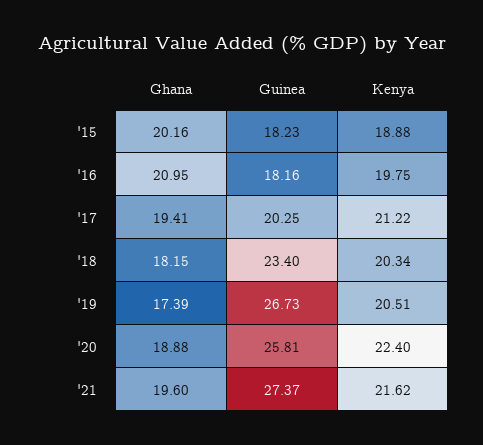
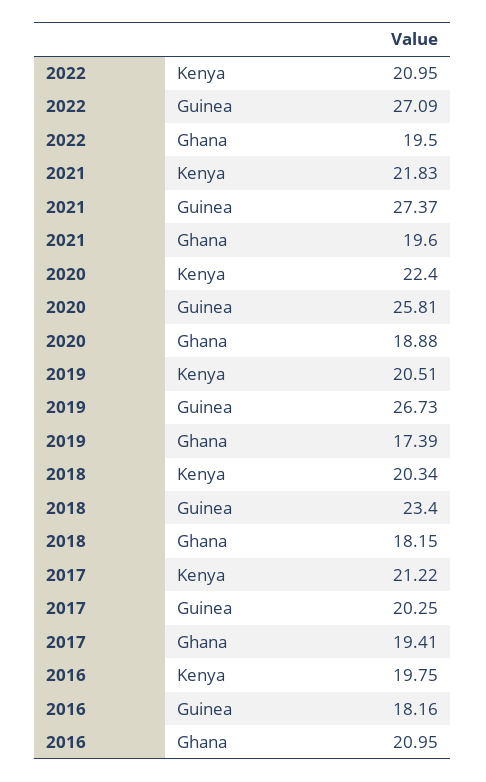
Ghana, '15: 20.16 -> none
Guinea, '15: 18.23 -> none
Kenya, '15: 18.88 -> none
Kenya, '21: 21.62 -> 21.83
Kenya, 2022: none -> 20.95
Guinea, 2022: none -> 27.09
Ghana, 2022: none -> 19.5

